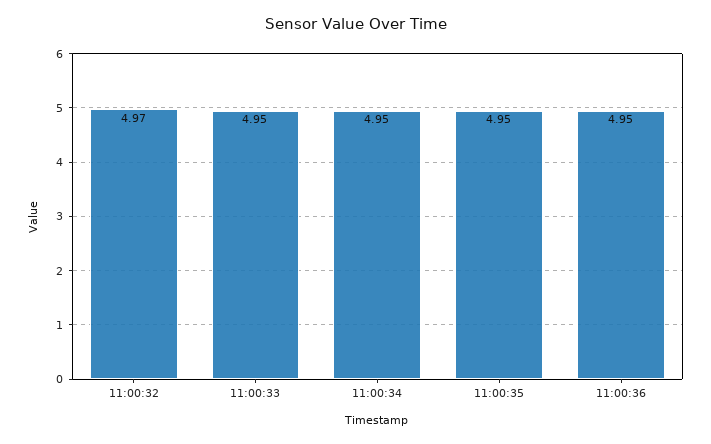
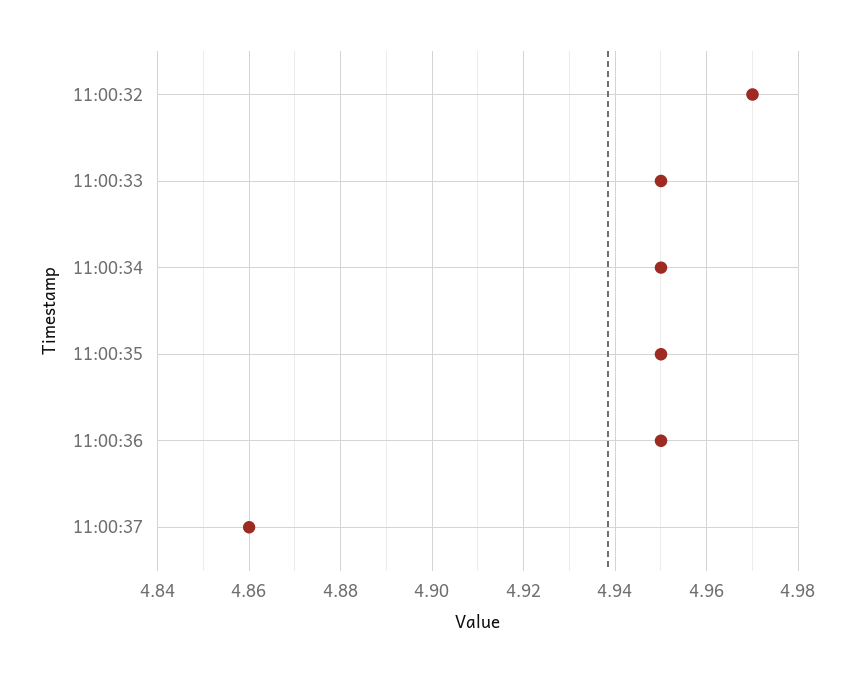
11:00:37: none -> 4.86

